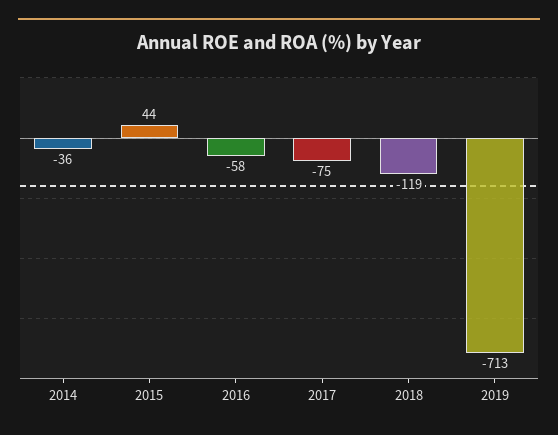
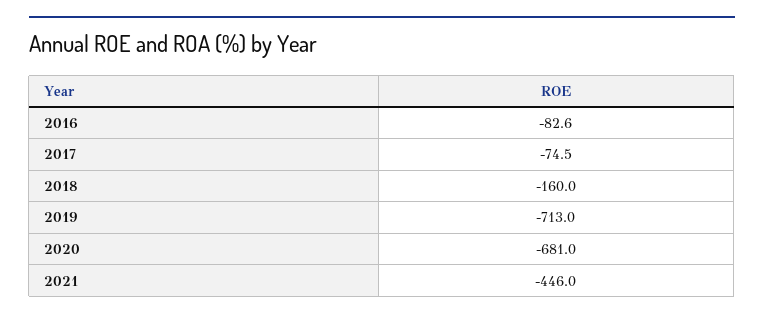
2014: -36 -> none
2015: 44 -> none
2016: -58 -> -82.6
2018: -119 -> -160
2020: none -> -681
2021: none -> -446

